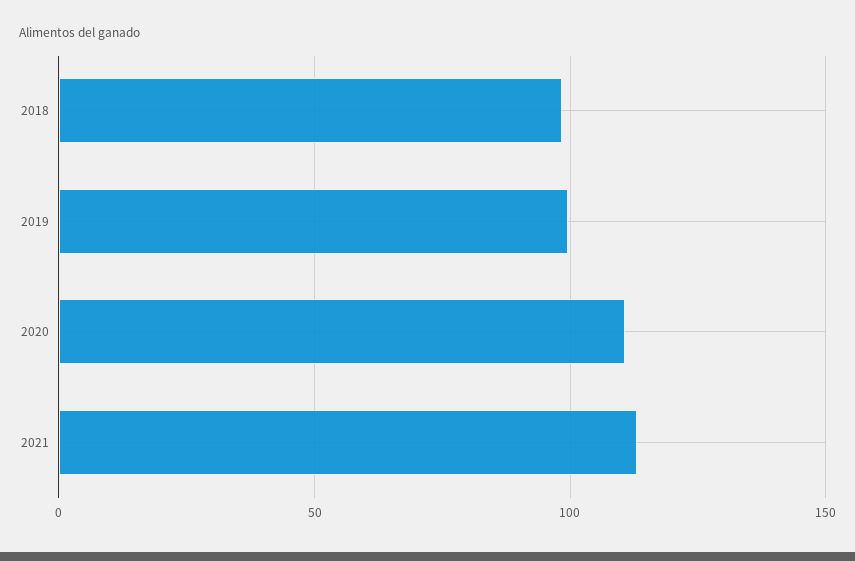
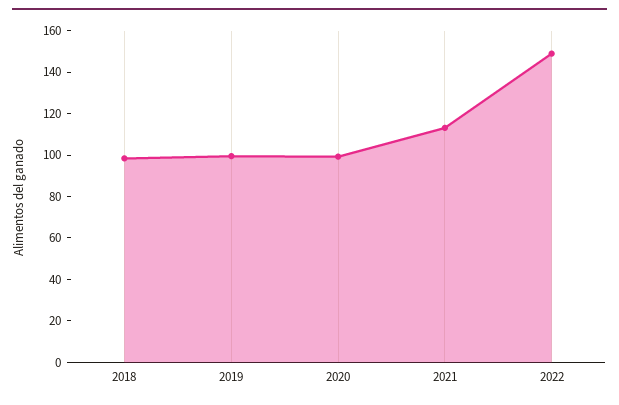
2020: 110 -> 100
2022: none -> 150

